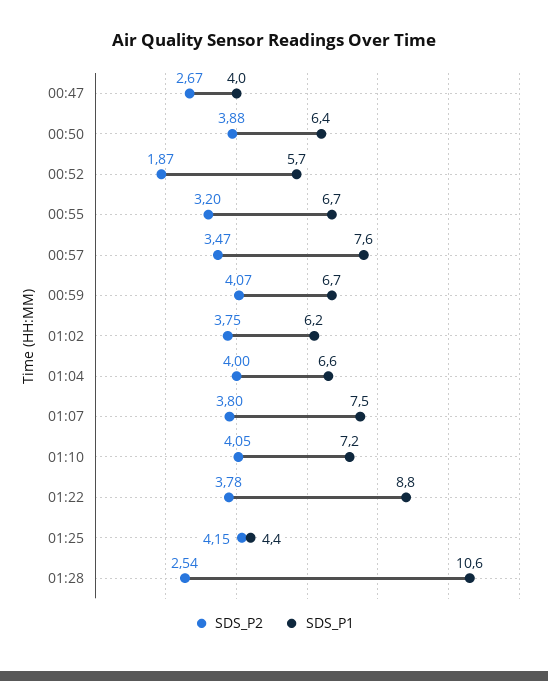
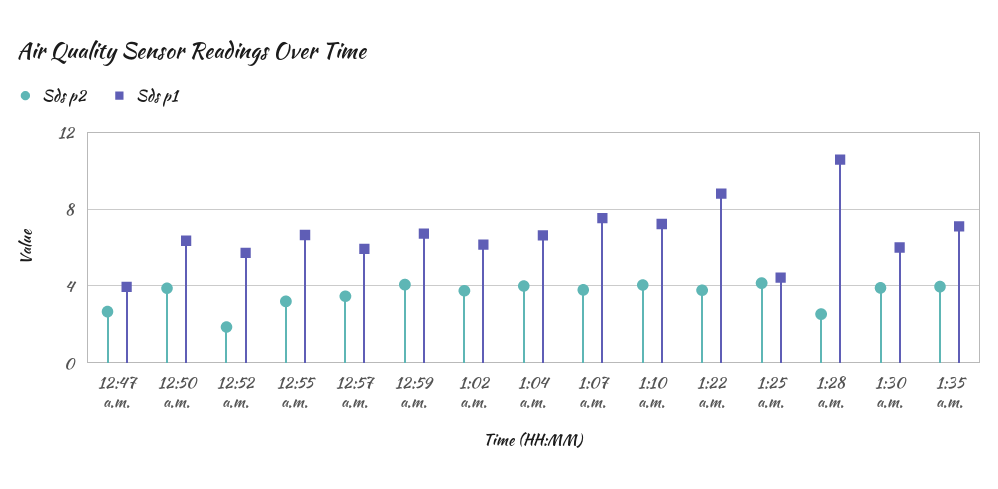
SDS_P1, 00:57: 7.6 -> 6
SDS_P2, 1:30 a.m.: none -> 4
SDS_P1, 1:30 a.m.: none -> 6
SDS_P2, 1:35 a.m.: none -> 4
SDS_P1, 1:35 a.m.: none -> 7

